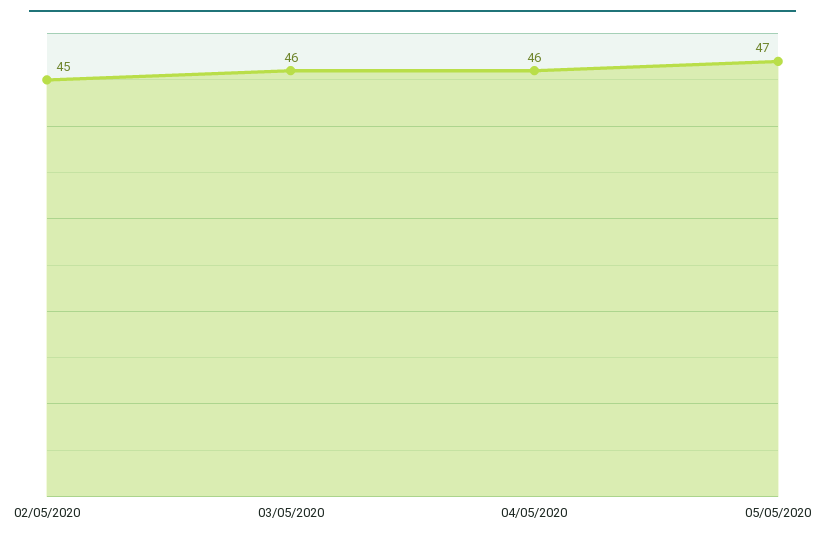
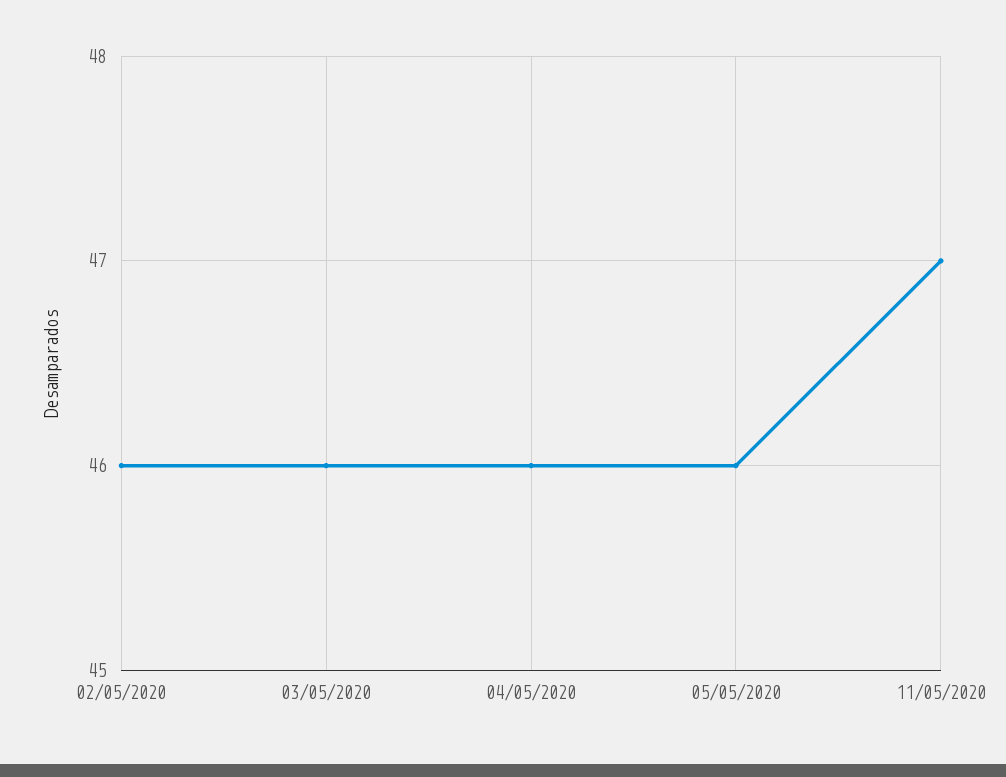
02/05/2020: 45 -> 46
05/05/2020: 47 -> 46
11/05/2020: none -> 47

